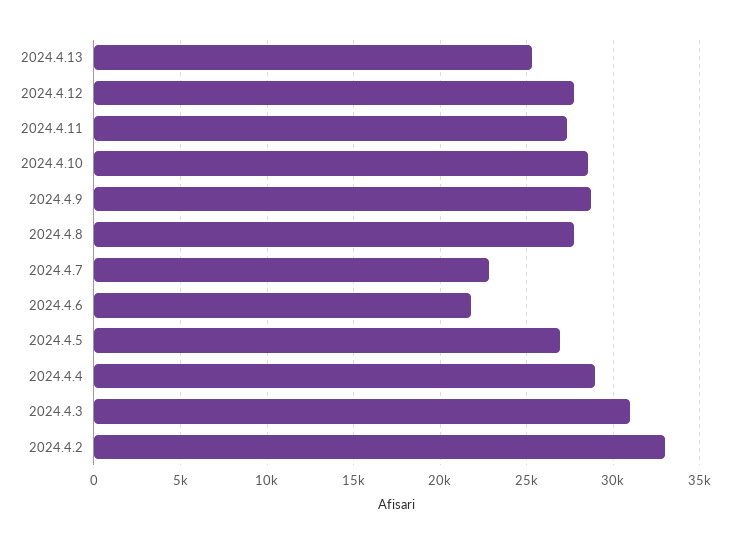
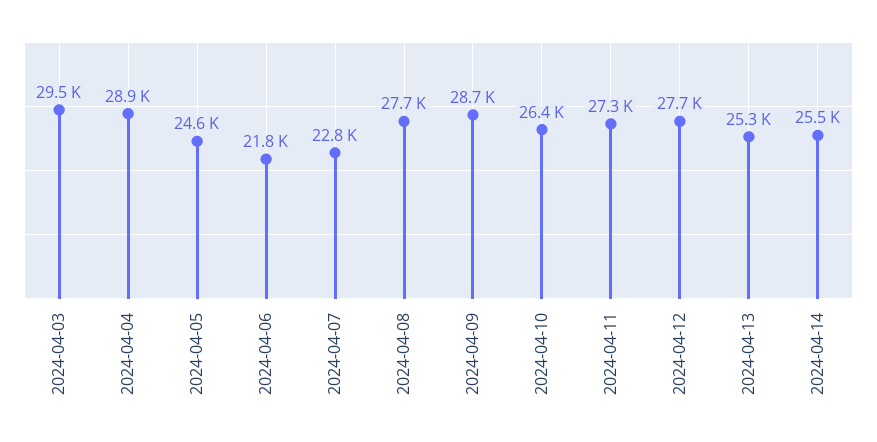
2024.4.10: 28500 -> 26400
2024.4.5: 27000 -> 24600
2024.4.3: 31000 -> 29500
2024.4.2: 33000 -> none
2024-04-14: none -> 25500

